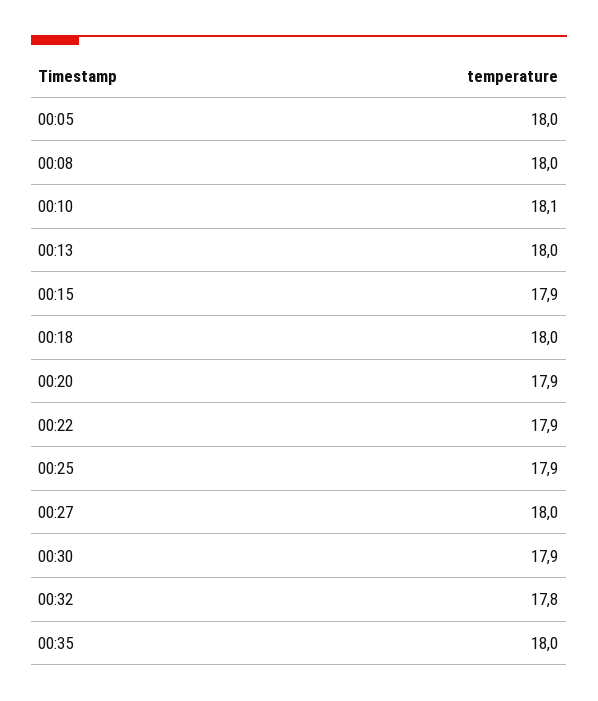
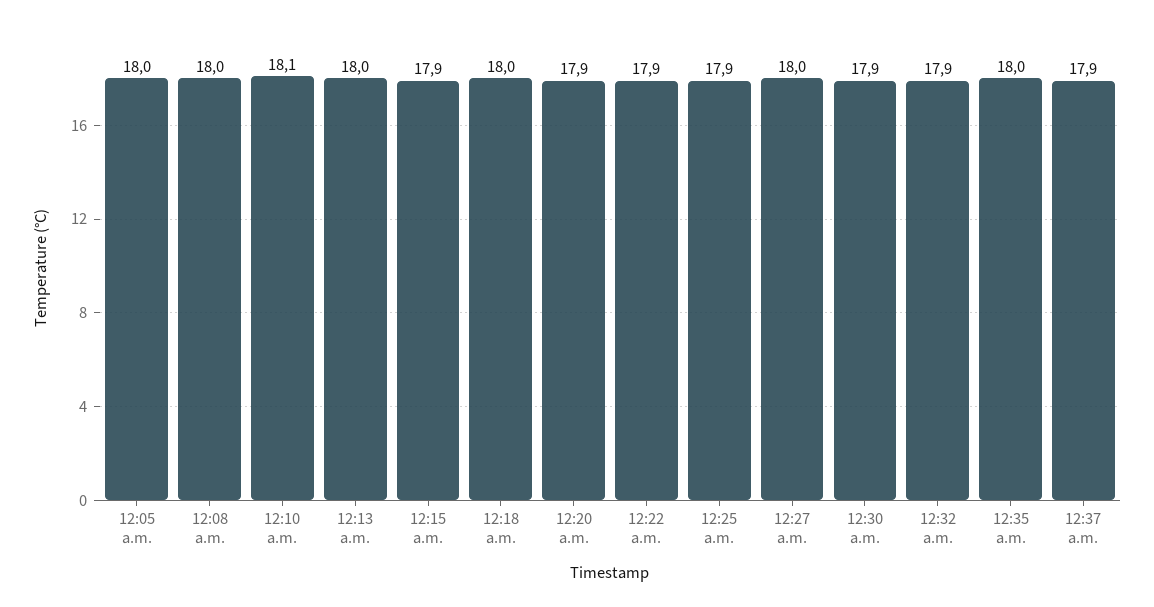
00:32: 17.8 -> 17.9
12:37 a.m.: none -> 17.9

